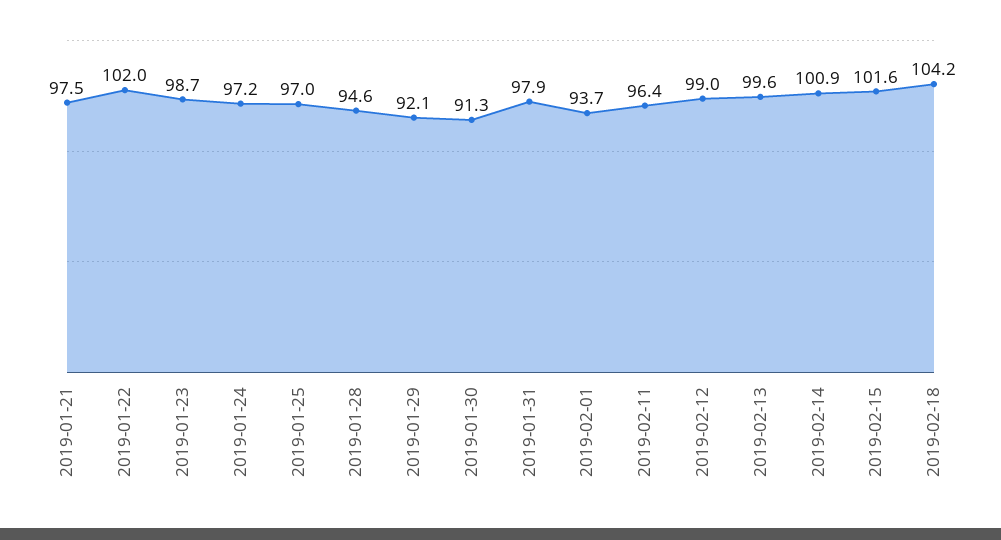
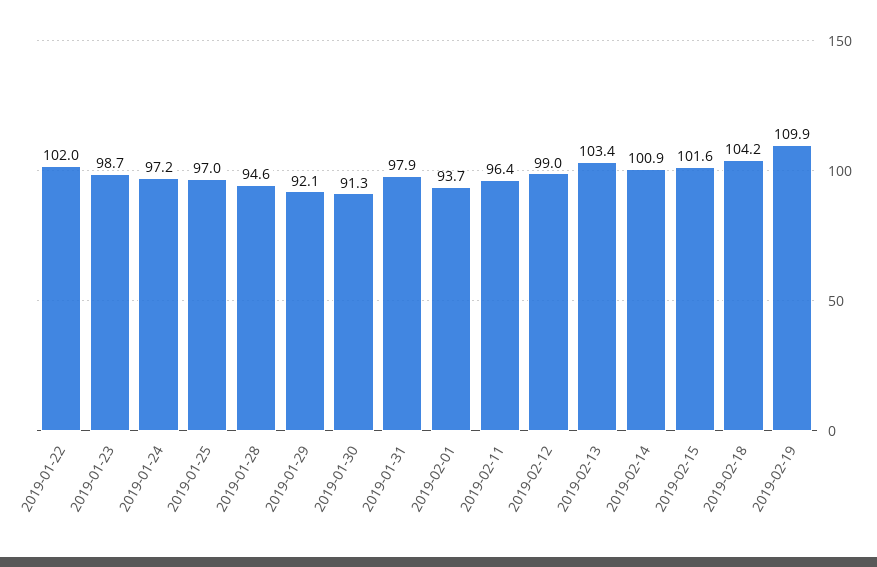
2019-01-21: 97.5 -> none
2019-02-13: 99.6 -> 103.4
2019-02-19: none -> 109.9

